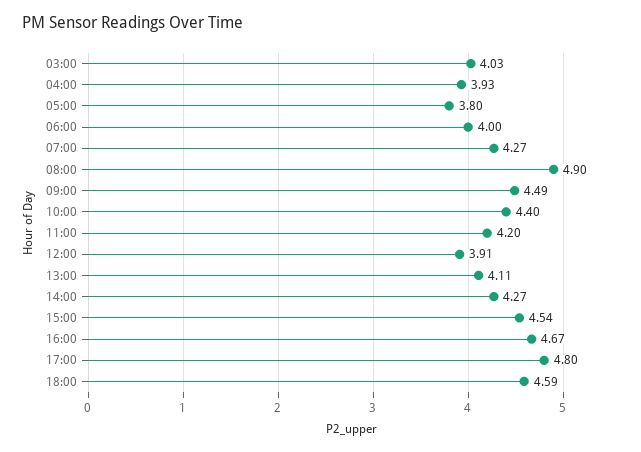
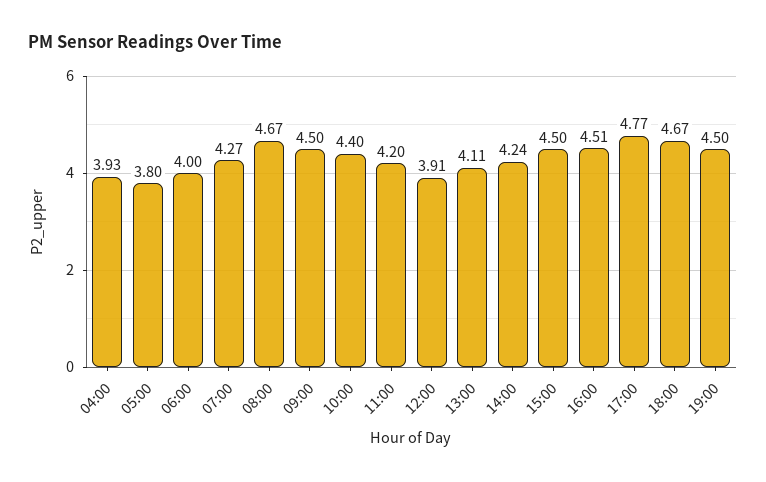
03:00: 4.03 -> none
08:00: 4.9 -> 4.67
09:00: 4.49 -> 4.5
14:00: 4.27 -> 4.24
15:00: 4.54 -> 4.5
16:00: 4.67 -> 4.51
17:00: 4.8 -> 4.77
18:00: 4.59 -> 4.67
19:00: none -> 4.5

